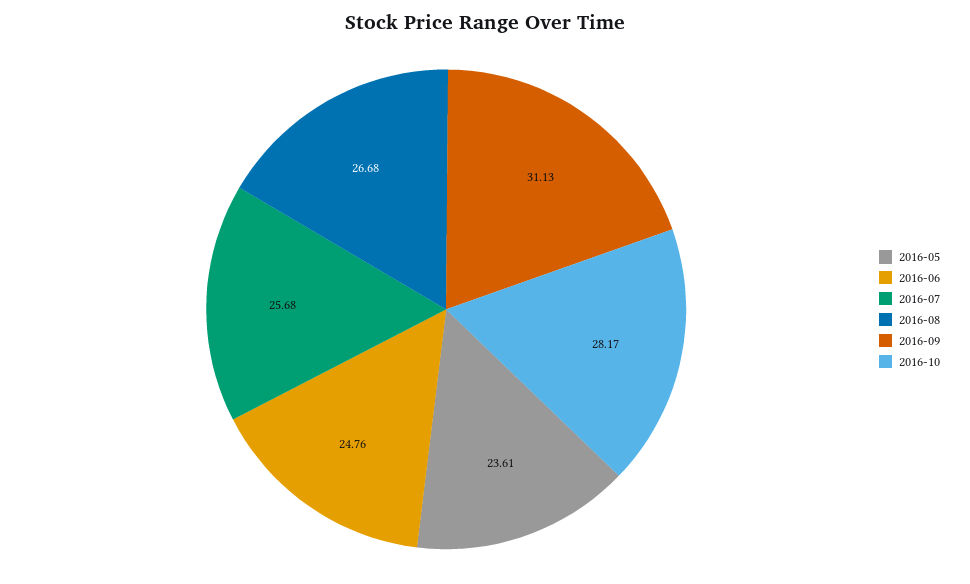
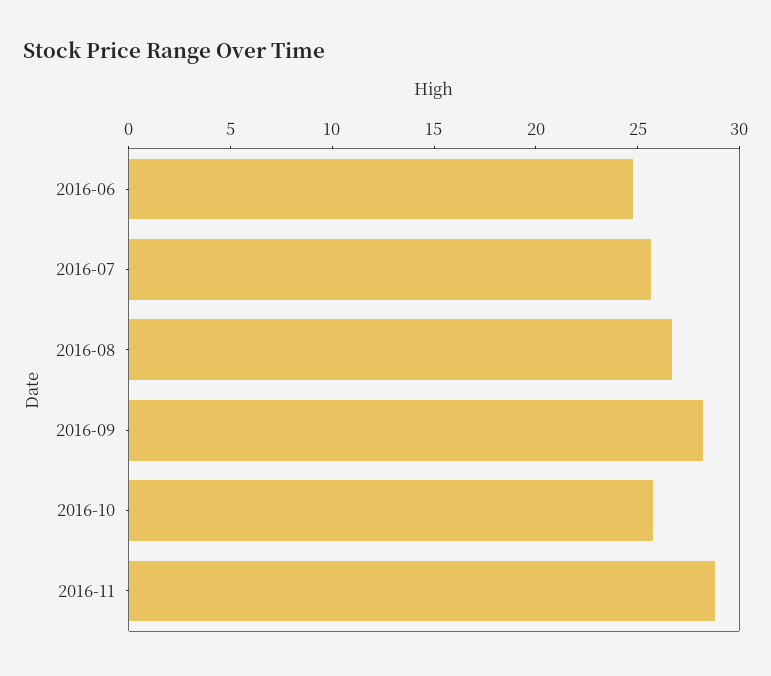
2016-05: 23.61 -> none
2016-09: 31.13 -> 28
2016-10: 28.17 -> 26
2016-11: none -> 29

